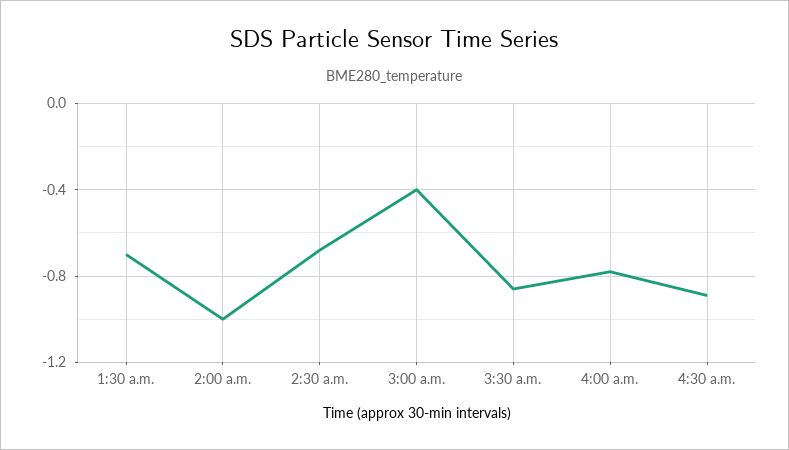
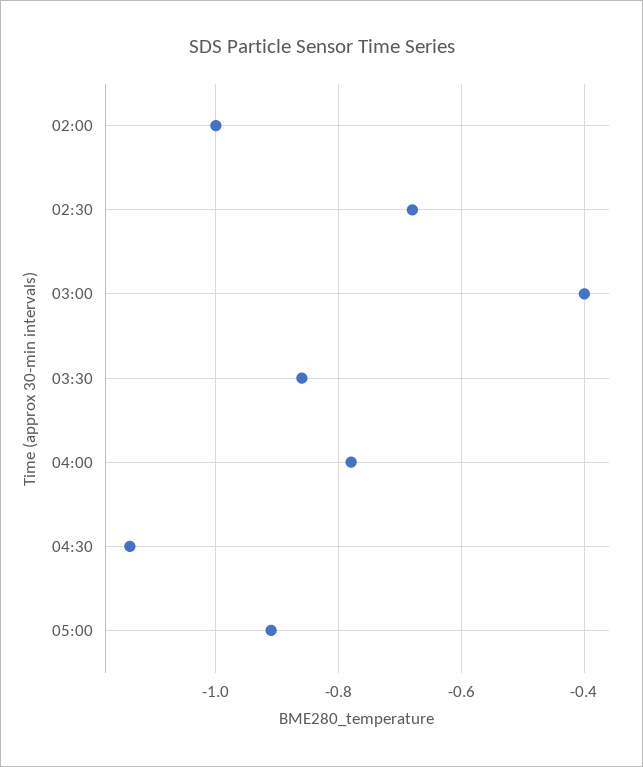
1:30 a.m.: -0.7 -> none
4:30 a.m.: -0.9 -> -1.15
05:00: none -> -0.9

